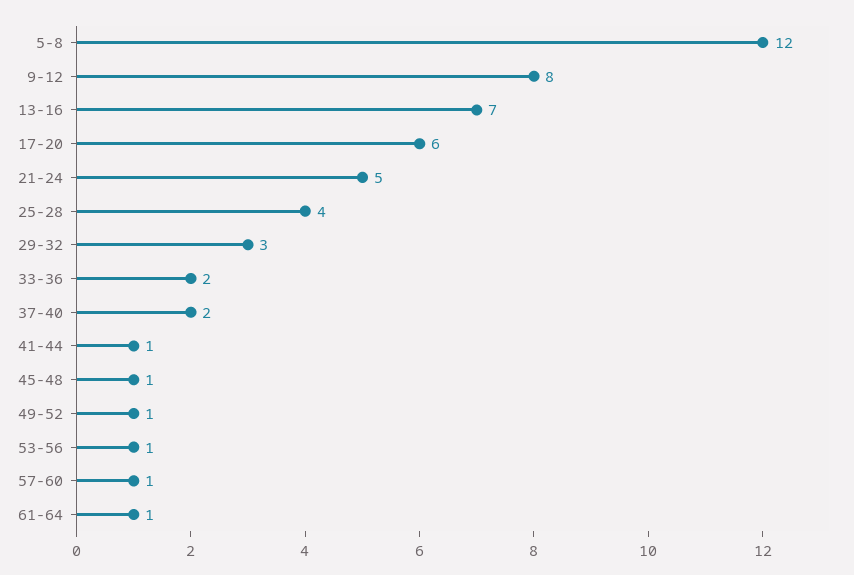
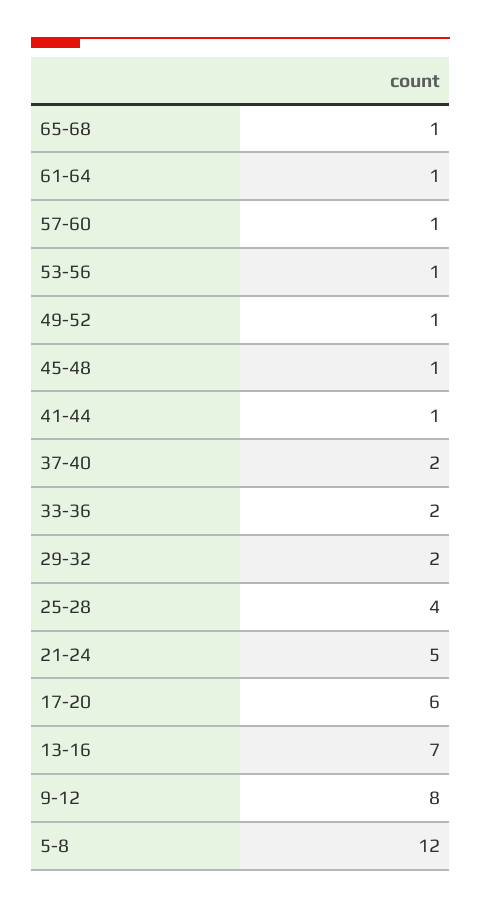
29-32: 3 -> 2
65-68: none -> 1

